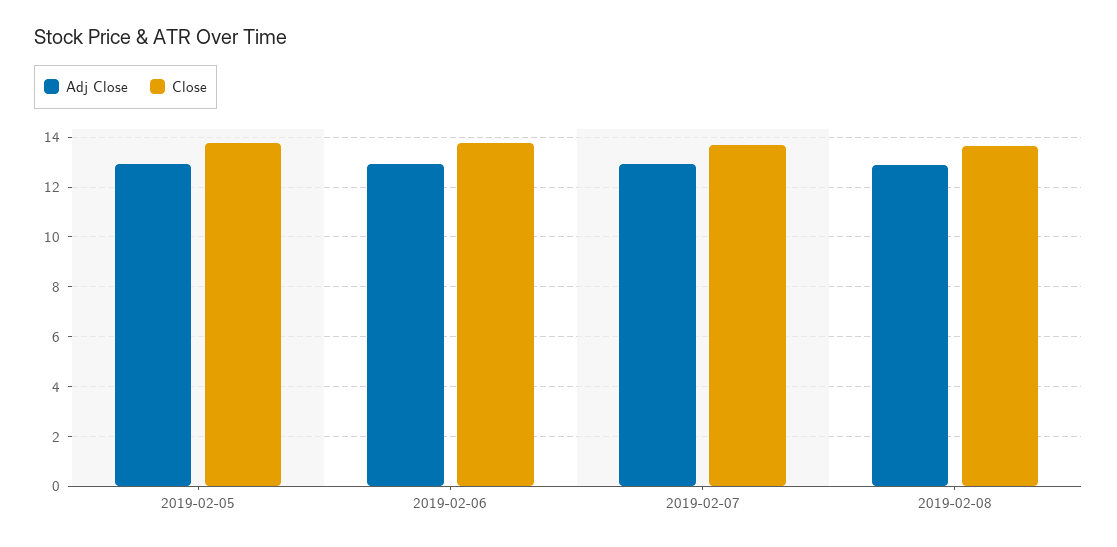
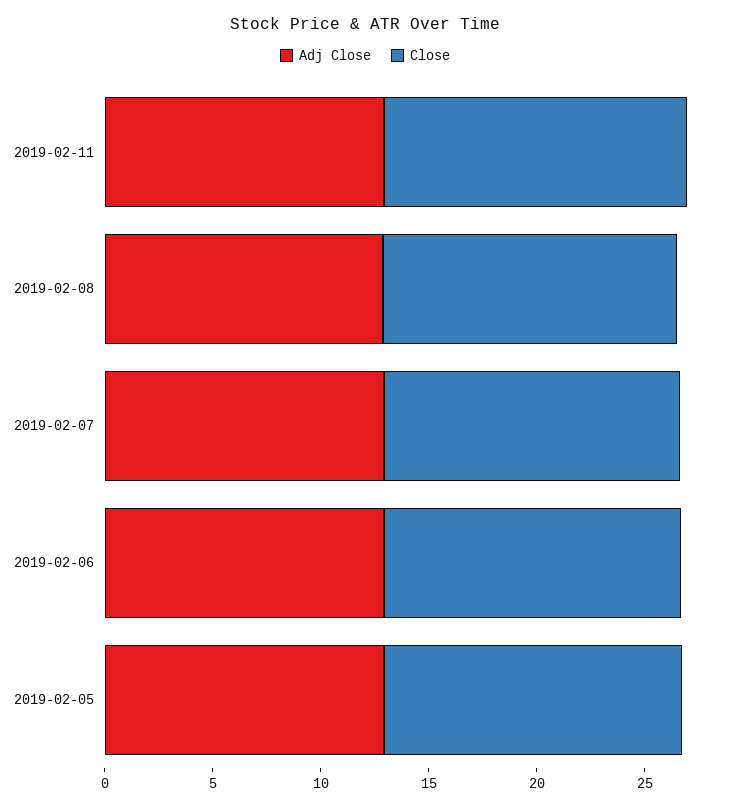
Adj Close, 2019-02-11: none -> 13
Close, 2019-02-11: none -> 14

